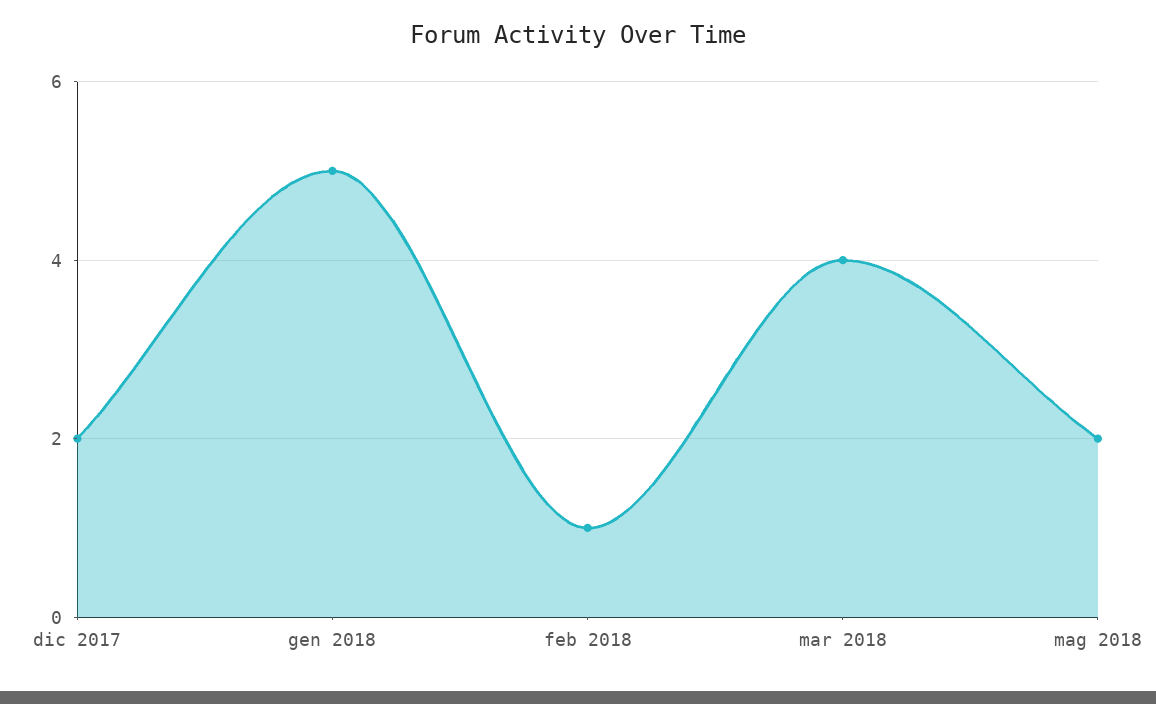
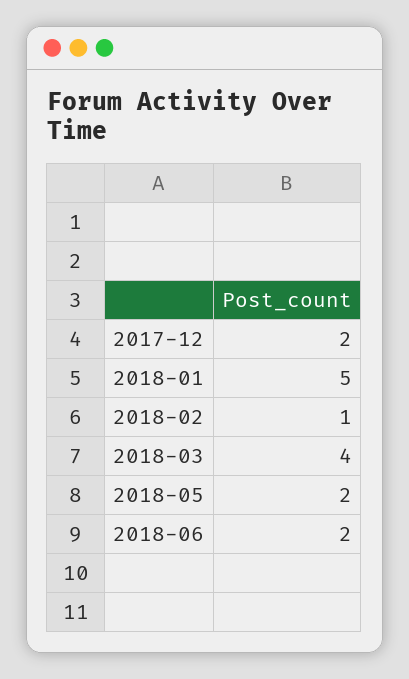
2018-06: none -> 2

